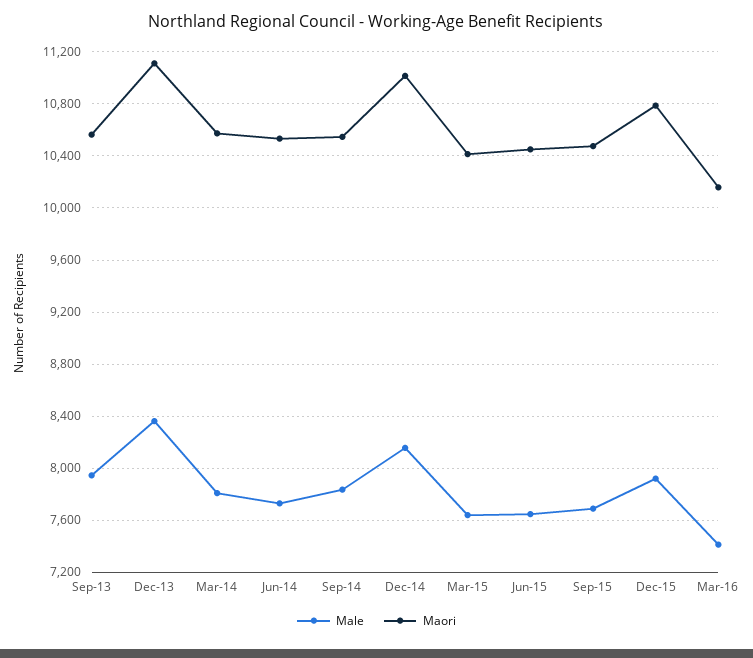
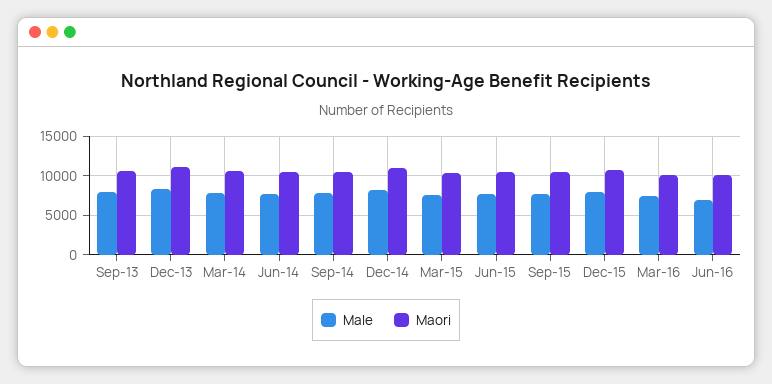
Male, Jun-16: none -> 7000
Maori, Jun-16: none -> 10000

